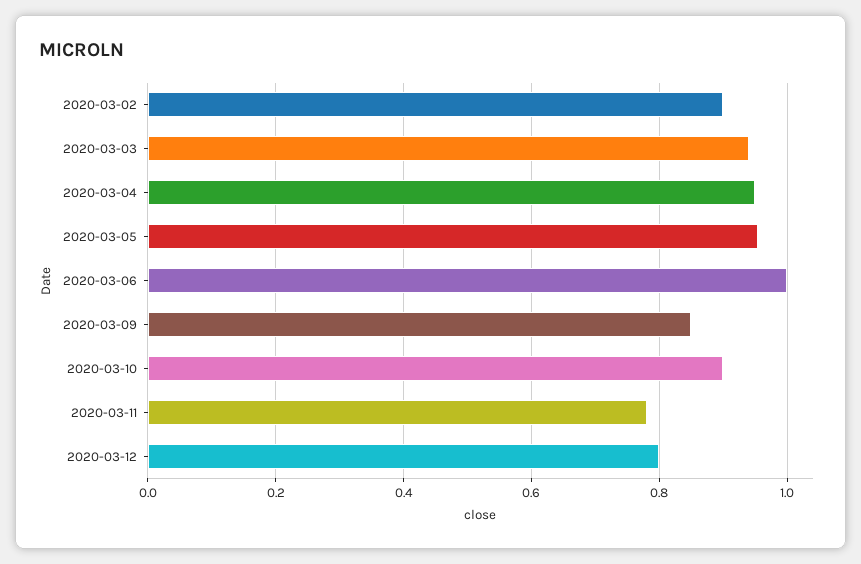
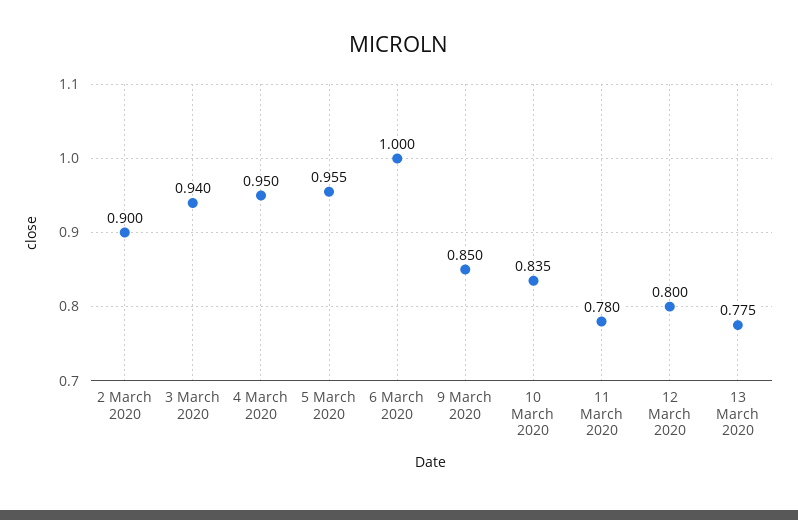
2020-03-10: 0.9 -> 0.835
13 March 2020: none -> 0.775

